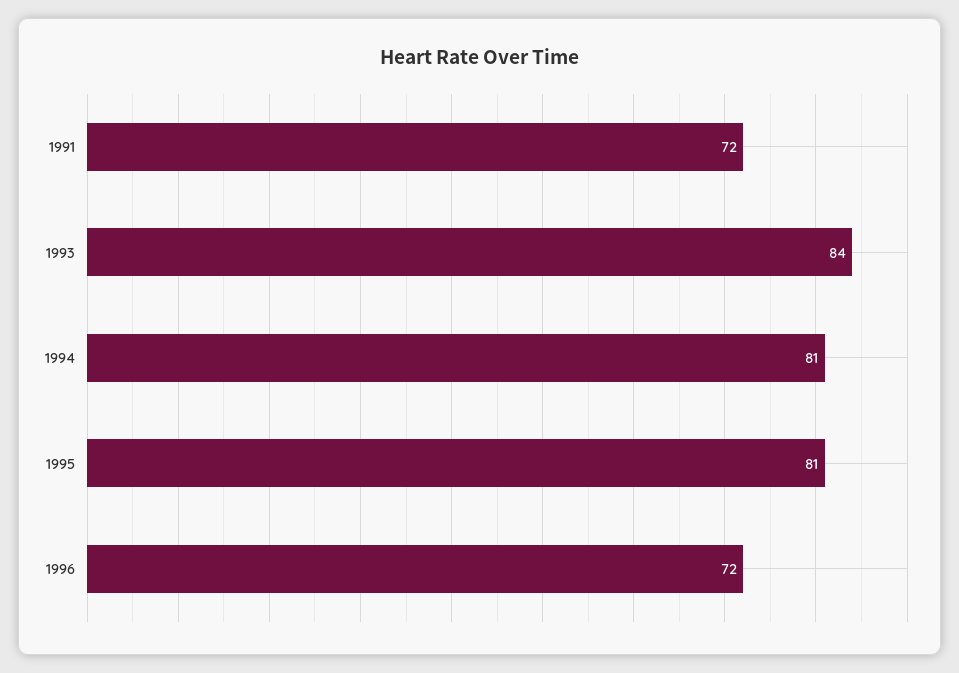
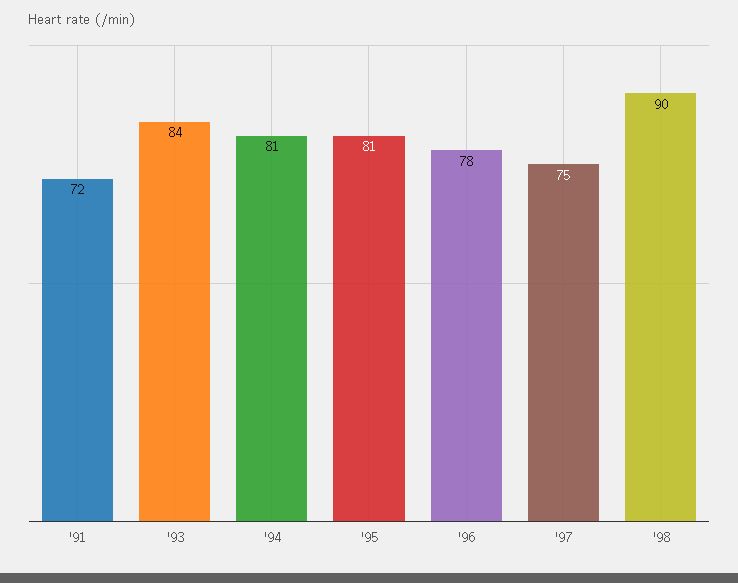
1996: 72 -> 78
'97: none -> 75
'98: none -> 90

